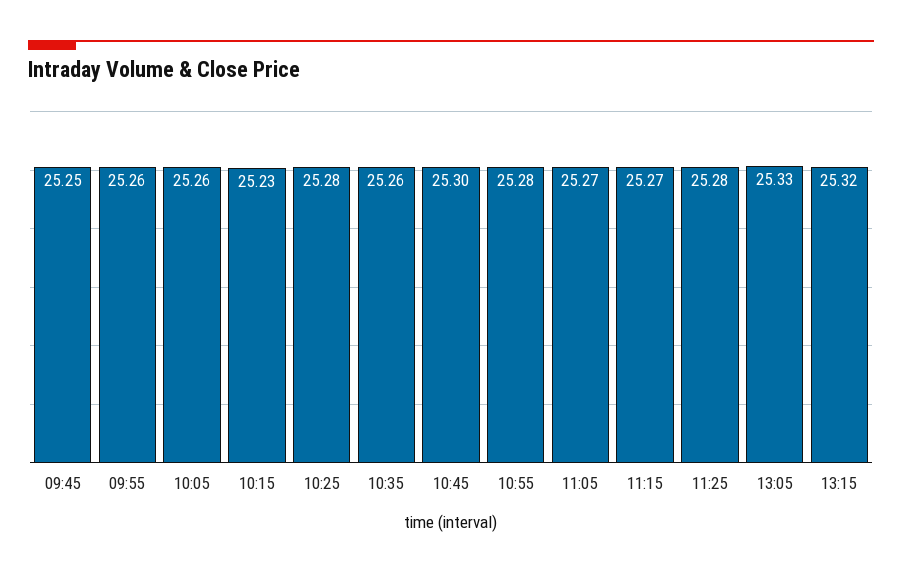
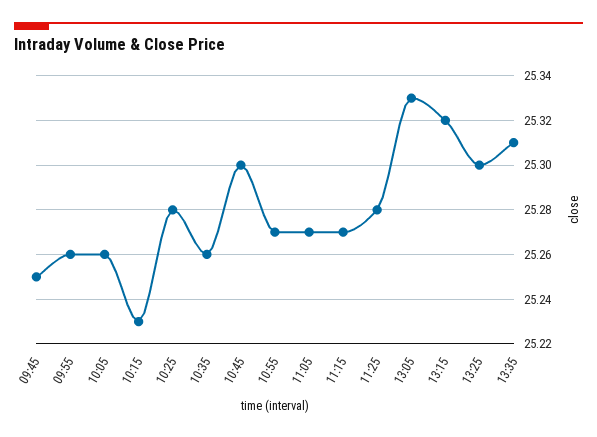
10:55: 25.28 -> 25.27
13:25: none -> 25.3
13:35: none -> 25.31

